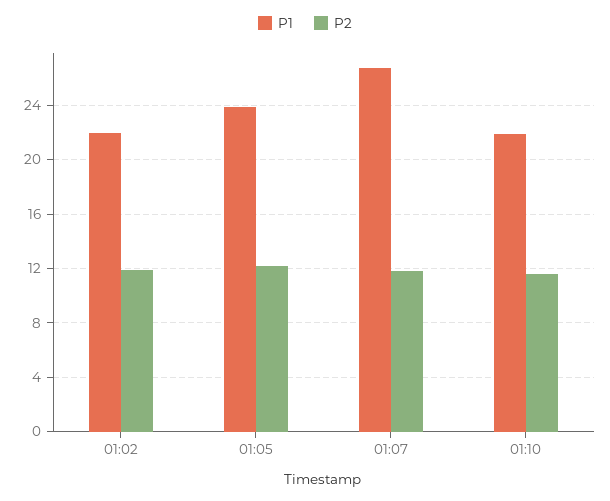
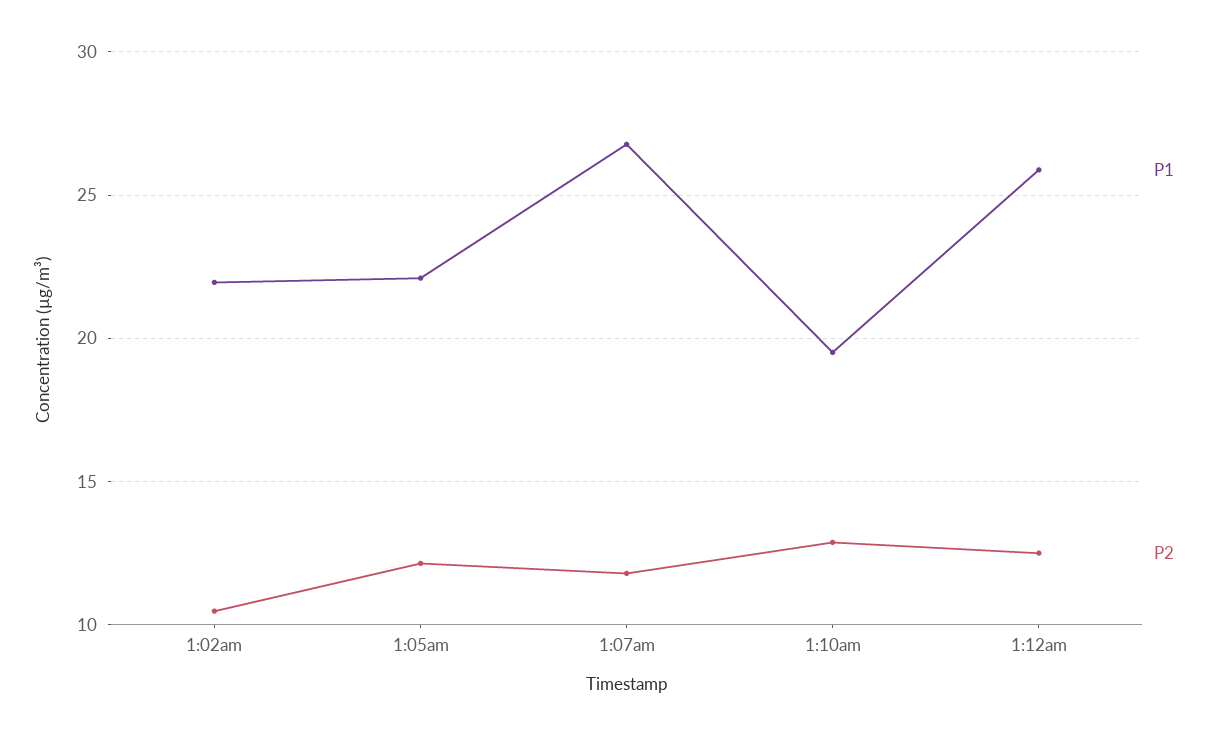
P2, 01:02: 12 -> 10.5
P1, 01:05: 24 -> 22
P1, 01:10: 22 -> 19.5
P2, 01:10: 11.5 -> 13
P1, 1:12am: none -> 26
P2, 1:12am: none -> 12.5

